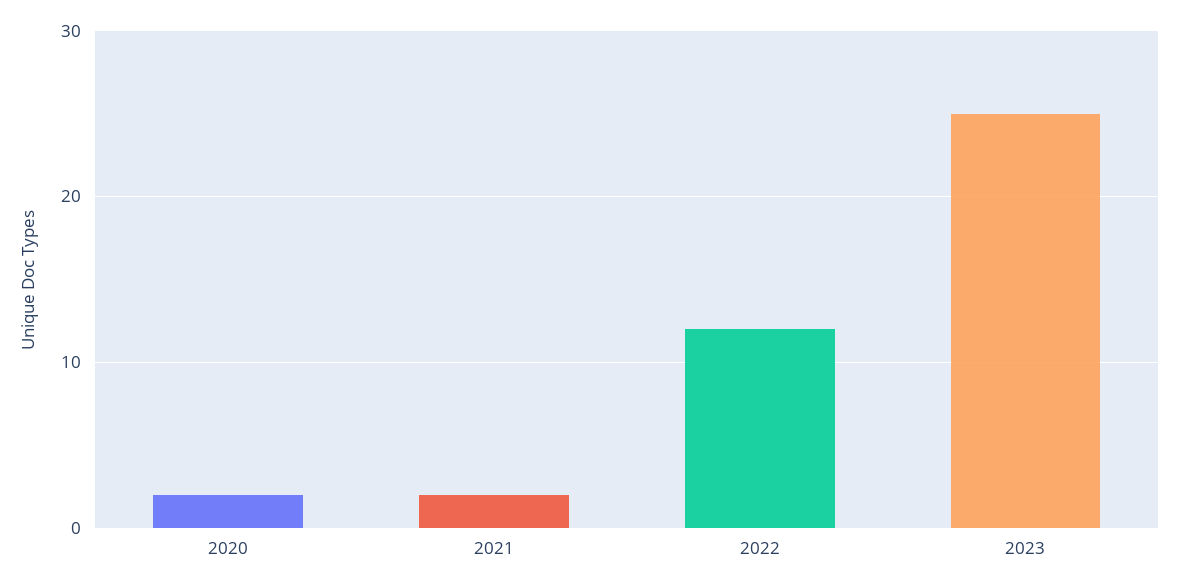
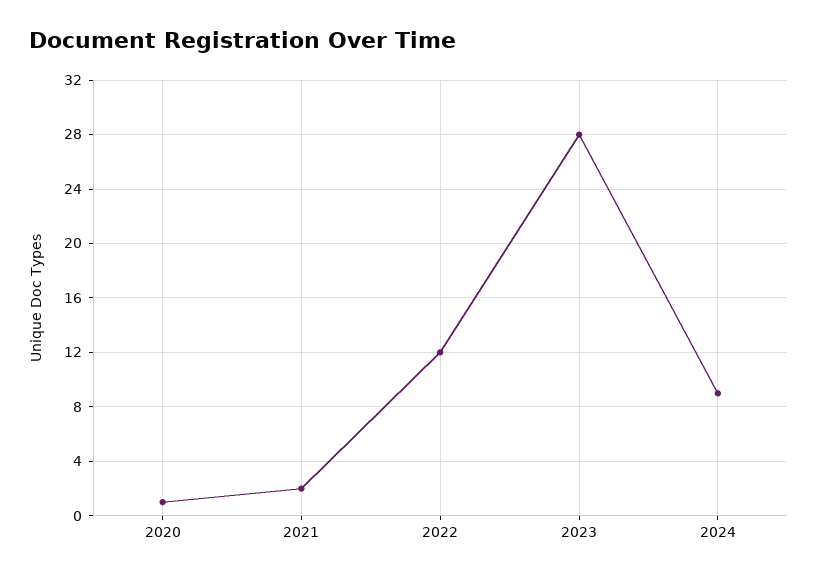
2020: 2 -> 1
2023: 25 -> 28
2024: none -> 9

